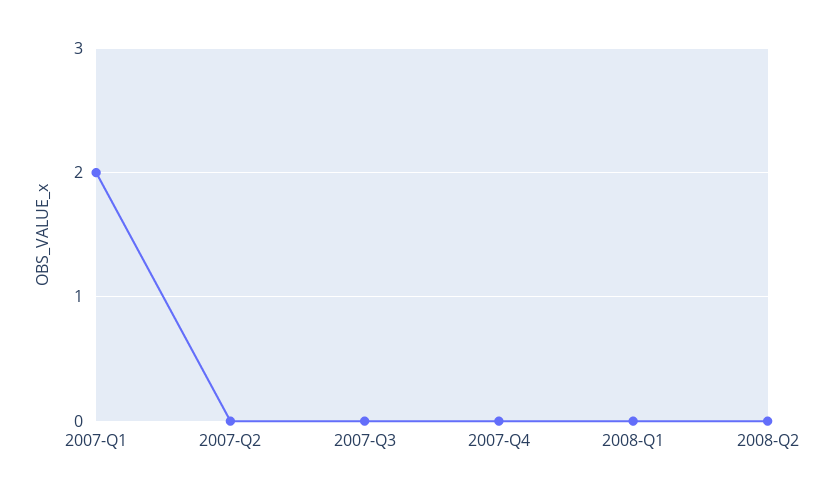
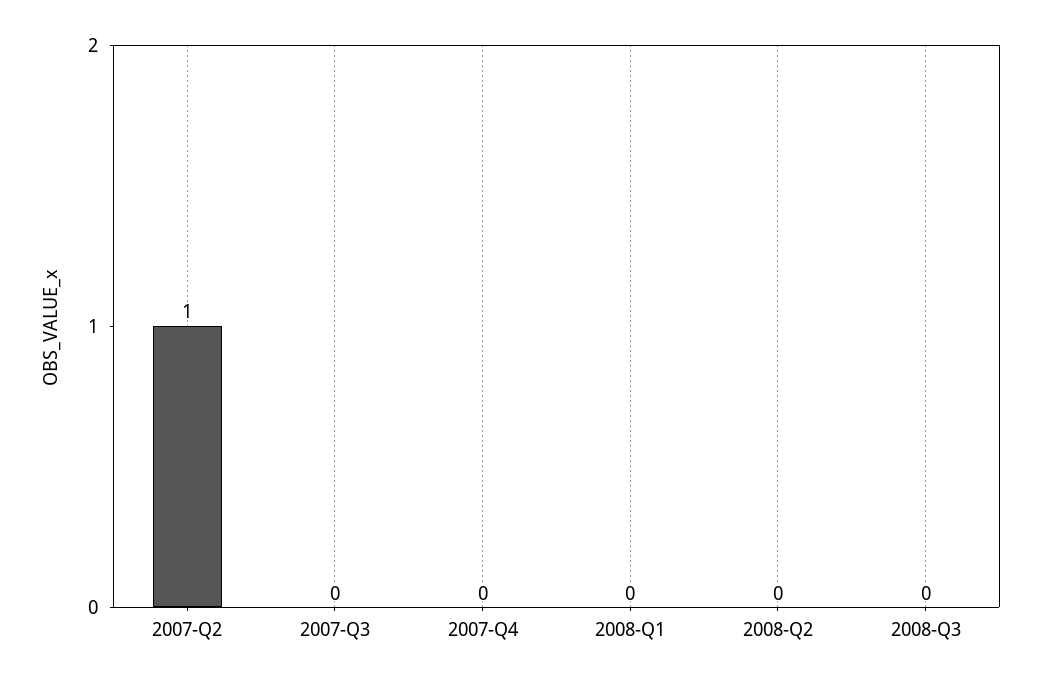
2007-Q1: 2 -> none
2007-Q2: 0 -> 1
2008-Q3: none -> 0

